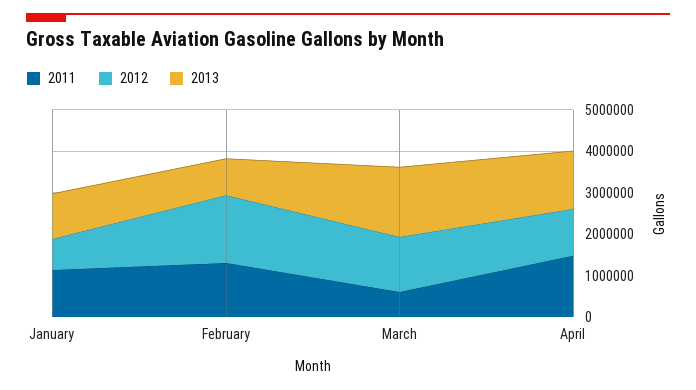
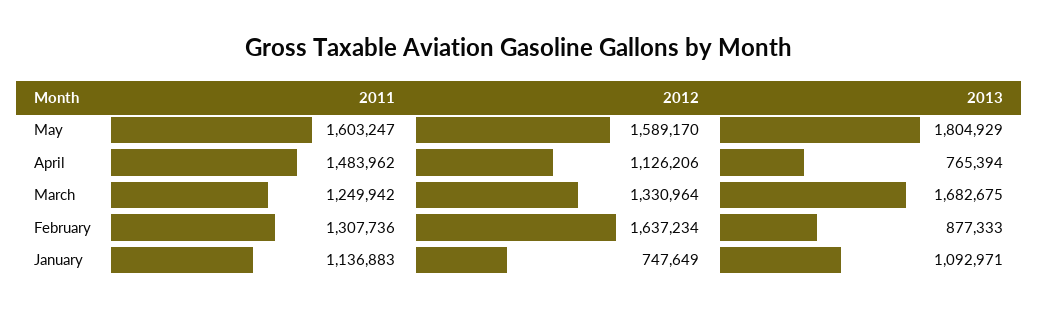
2011, March: 600000 -> 1249942
2013, April: 1400000 -> 765394
2011, May: none -> 1603247
2012, May: none -> 1589170
2013, May: none -> 1804929

